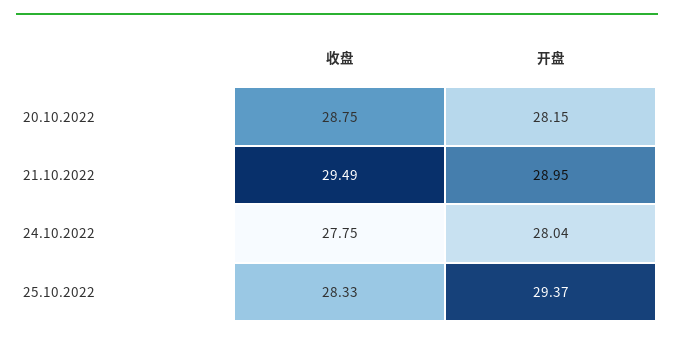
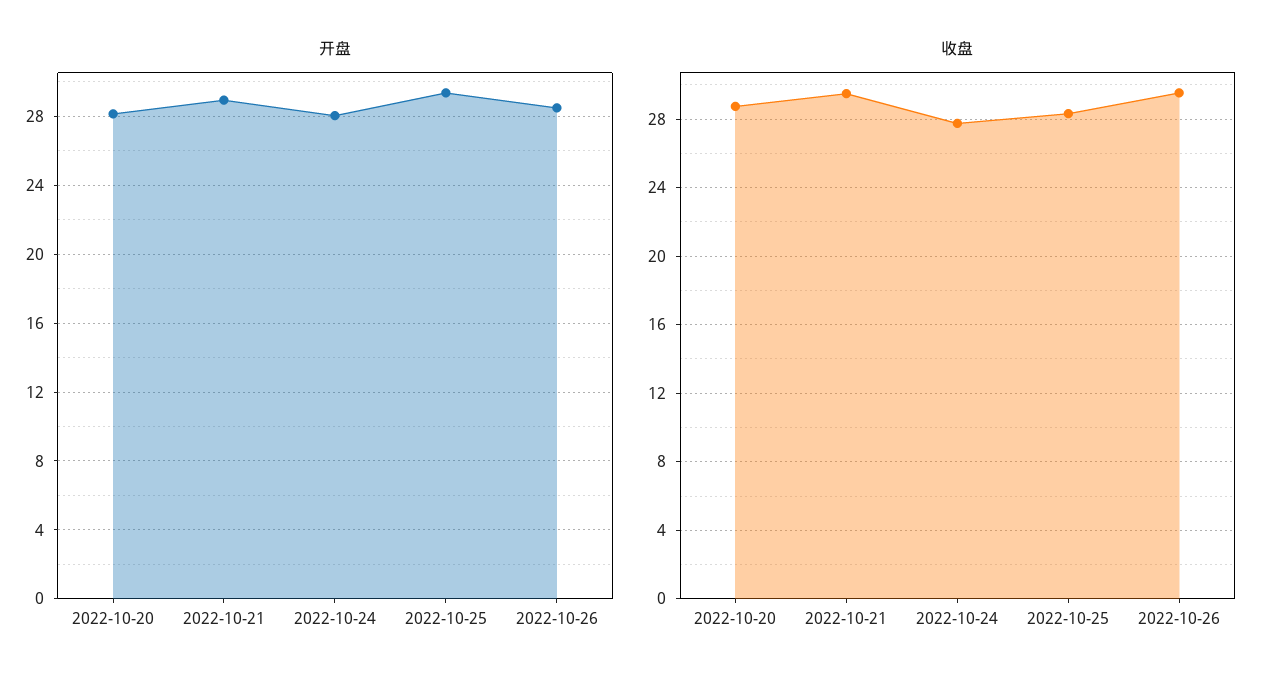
开盘, 2022-10-26: none -> 28.5
收盘, 2022-10-26: none -> 29.5

